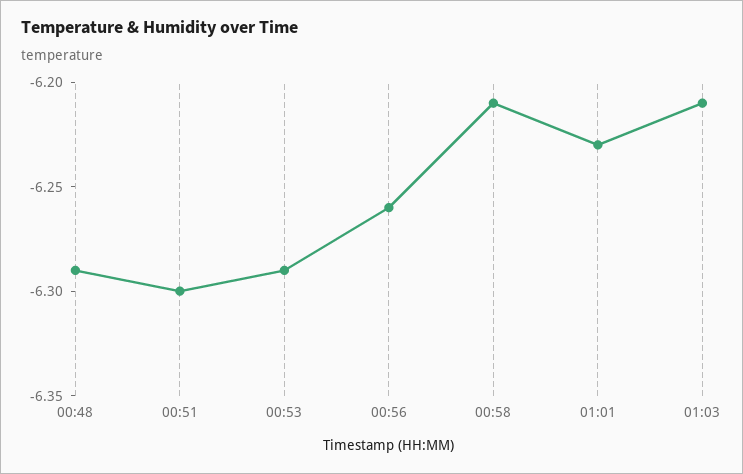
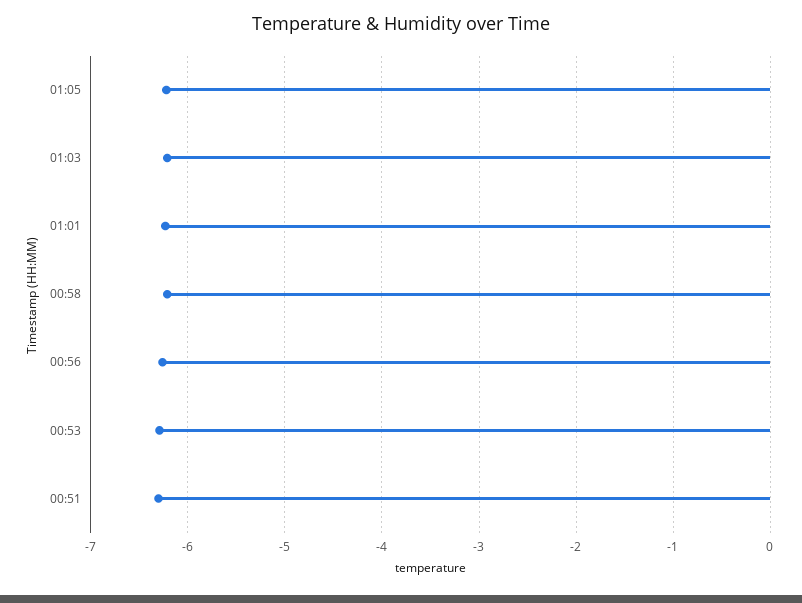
00:48: -6.29 -> none
01:05: none -> -6.2

